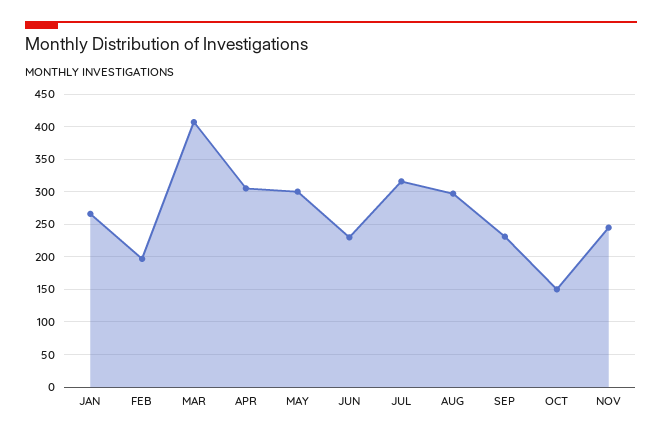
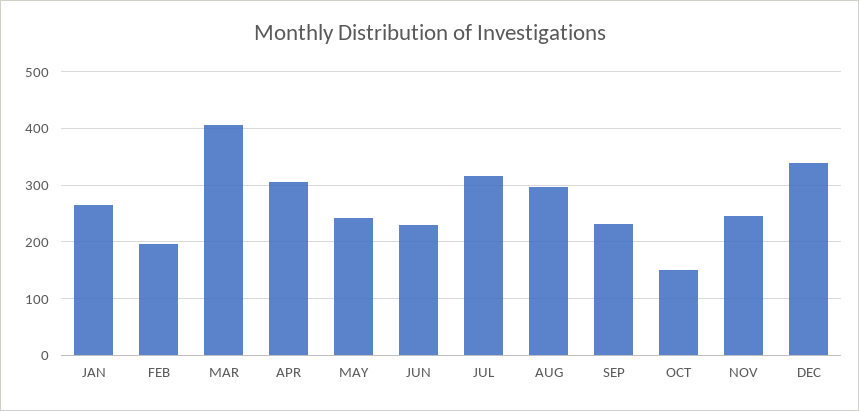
MAY: 300 -> 240
DEC: none -> 340

